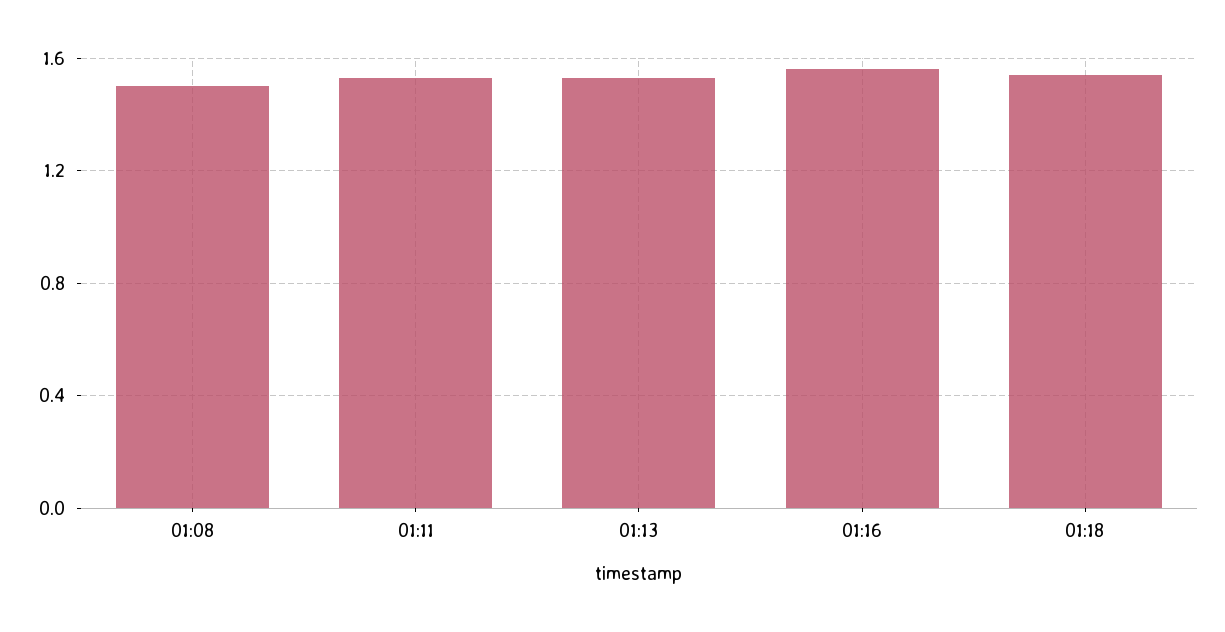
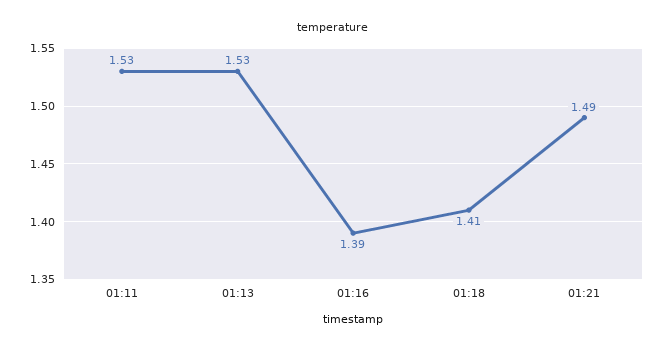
01:08: 1.5 -> none
01:16: 1.55 -> 1.39
01:18: 1.55 -> 1.41
01:21: none -> 1.49

